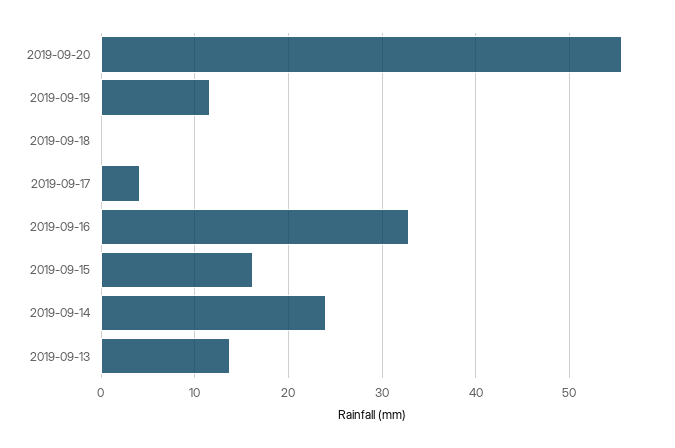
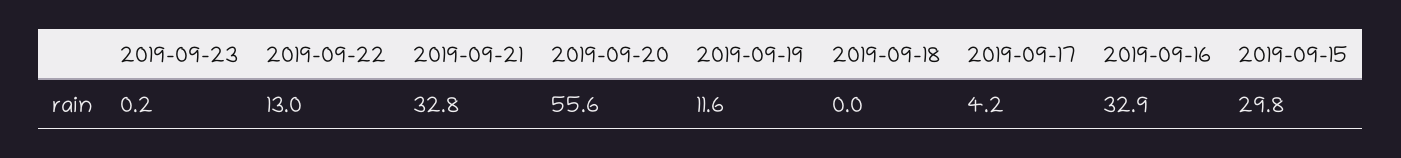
2019-09-15: 16 -> 29.8
2019-09-14: 24 -> none
2019-09-13: 14 -> none
2019-09-23: none -> 0.2
2019-09-22: none -> 13
2019-09-21: none -> 32.8

